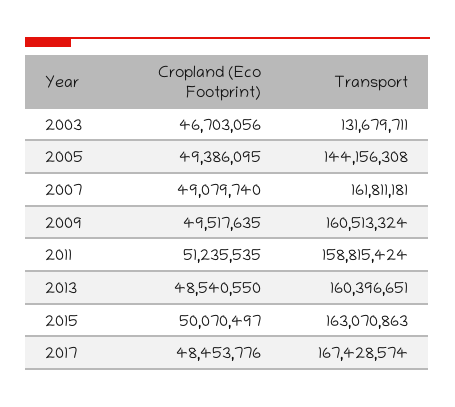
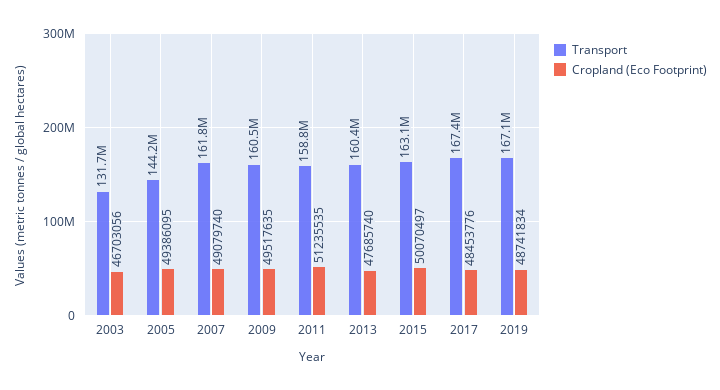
Cropland (Eco Footprint), 2013: 48540550 -> 47685740
Transport, 2019: none -> 167100000
Cropland (Eco Footprint), 2019: none -> 48741834

